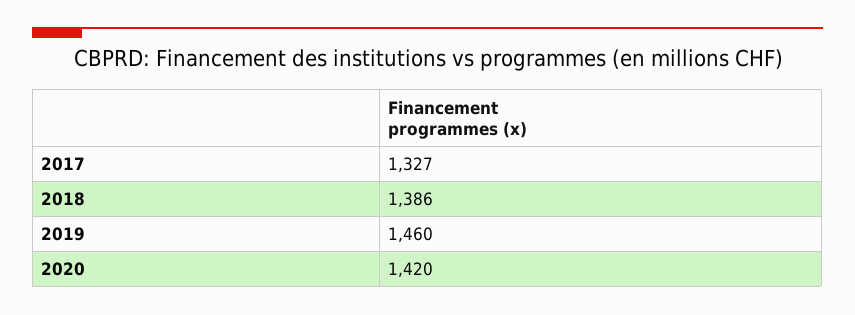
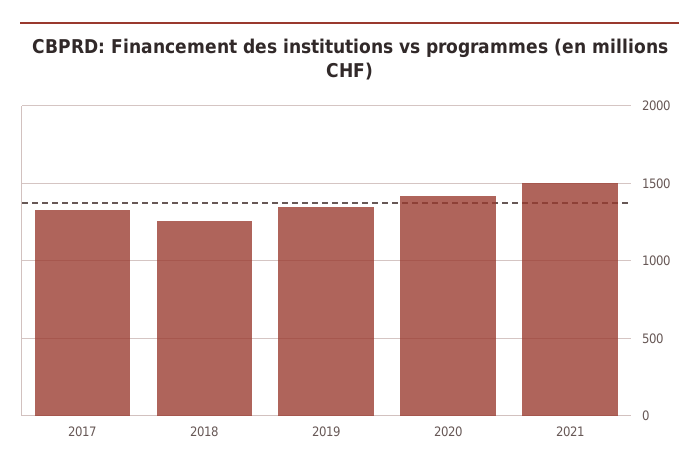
2018: 1386 -> 1250
2019: 1460 -> 1350
2021: none -> 1500

